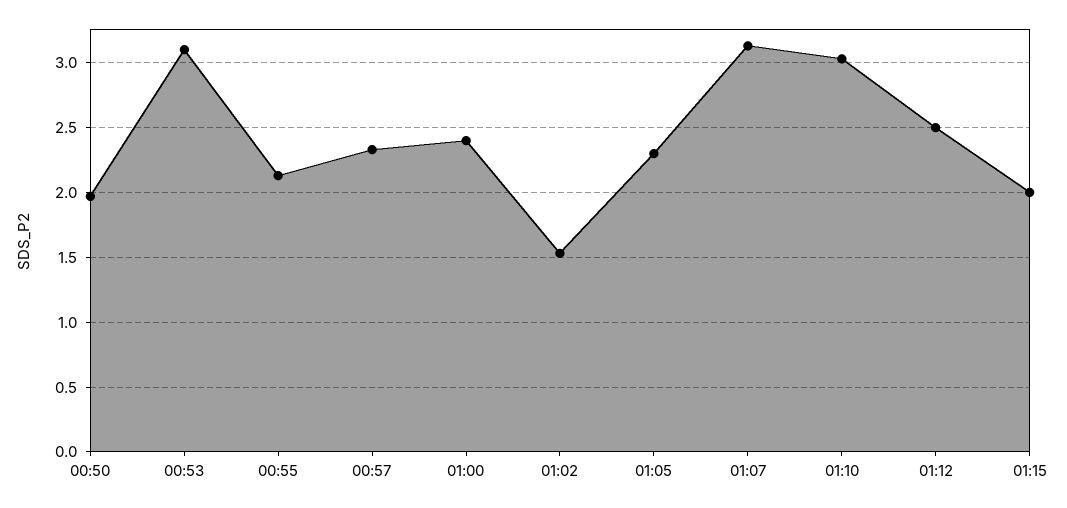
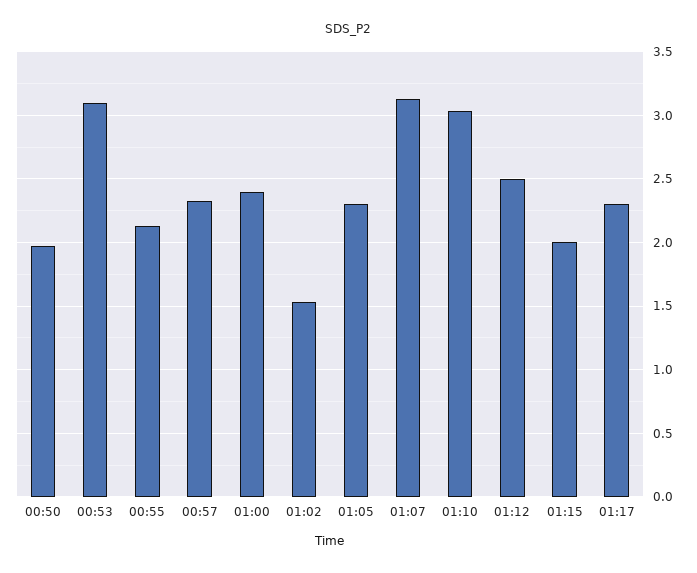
01:17: none -> 2.3

